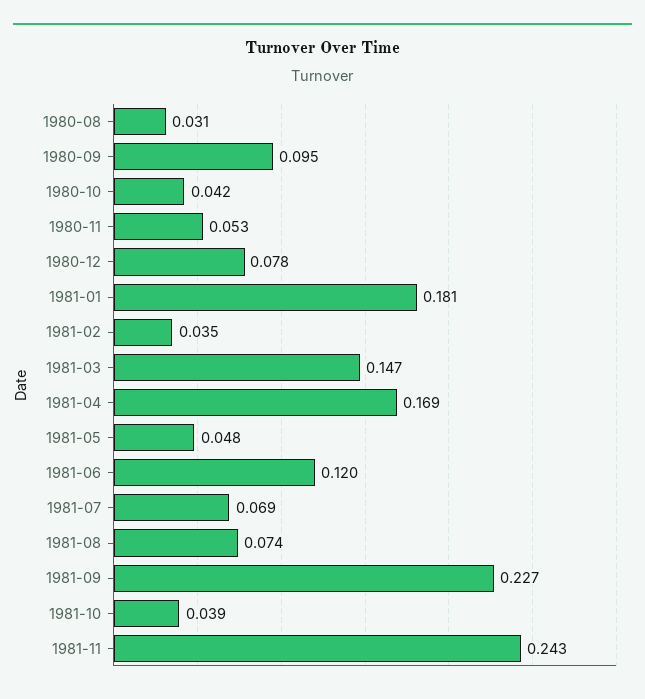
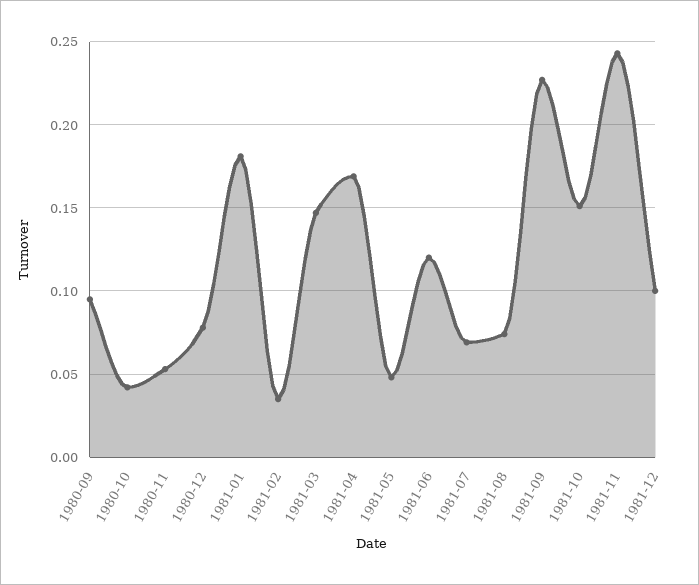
1980-08: 0.031 -> none
1981-10: 0.039 -> 0.15
1981-12: none -> 0.1

